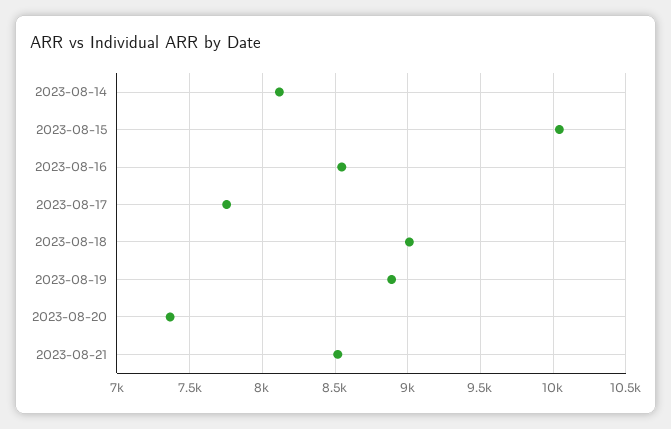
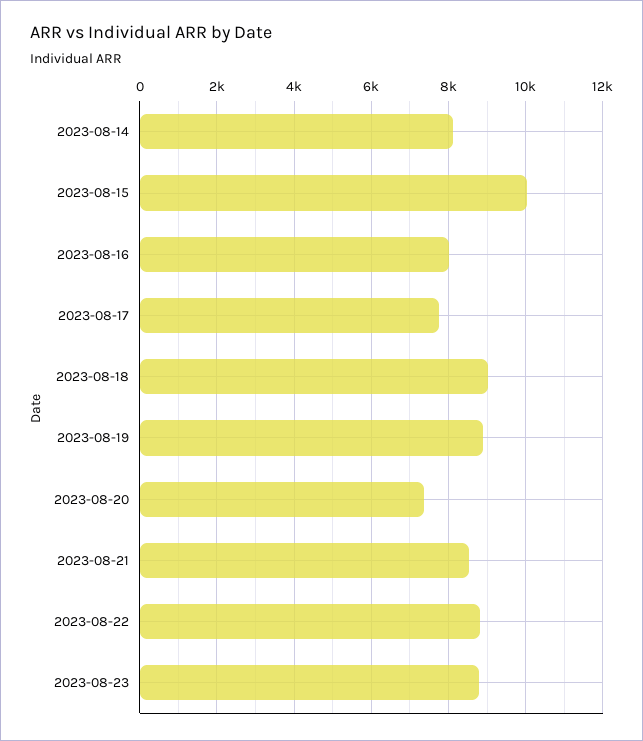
2023-08-16: 8550 -> 8000
2023-08-22: none -> 8800
2023-08-23: none -> 8800

